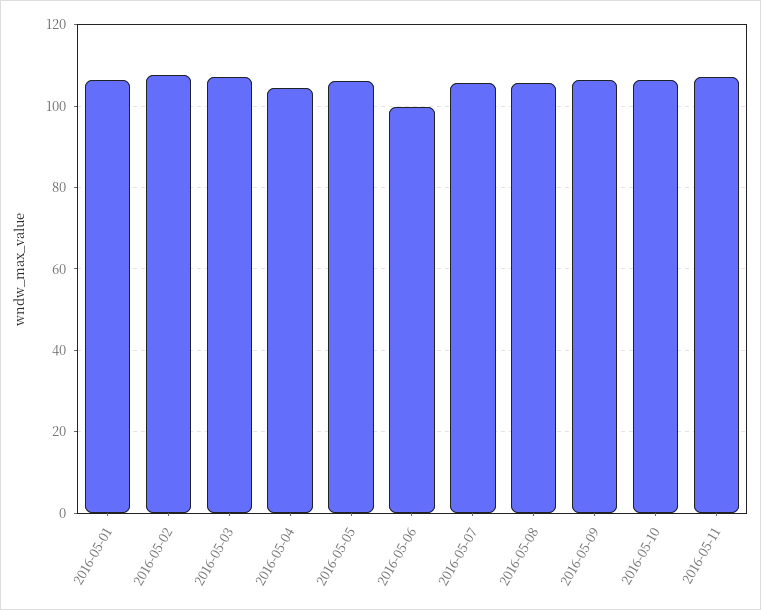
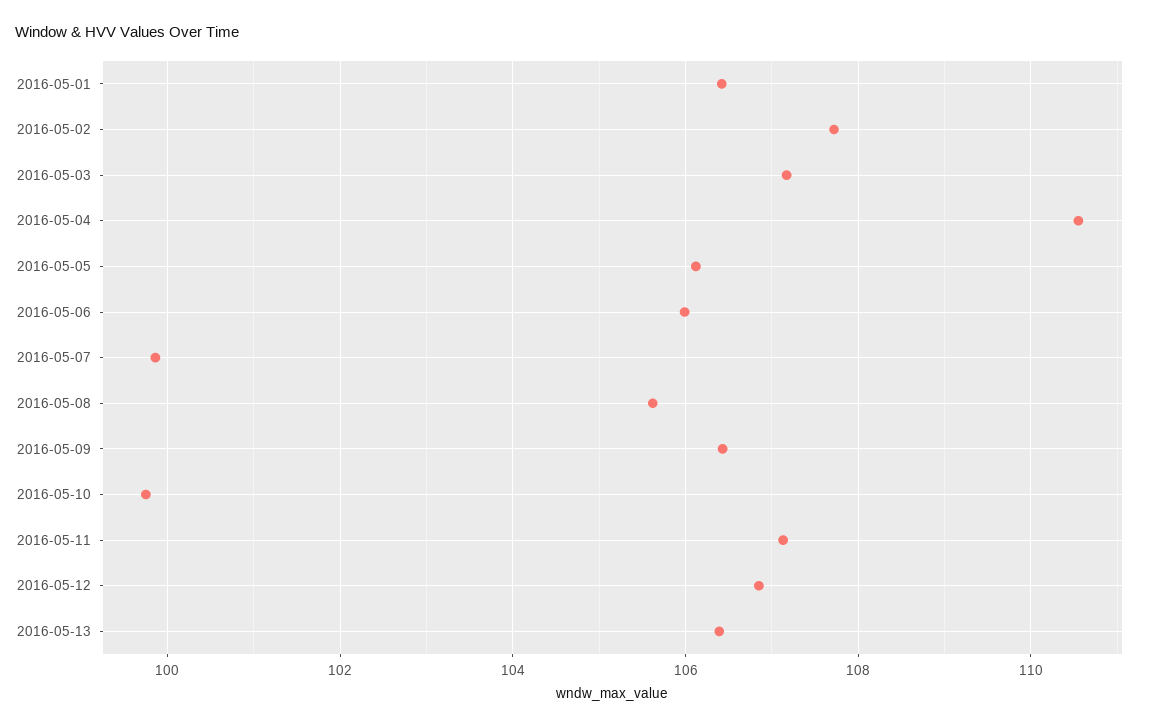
2016-05-04: 104 -> 110.6
2016-05-06: 100 -> 106
2016-05-07: 106 -> 99.8
2016-05-10: 106 -> 99.8
2016-05-12: none -> 106.8
2016-05-13: none -> 106.4

